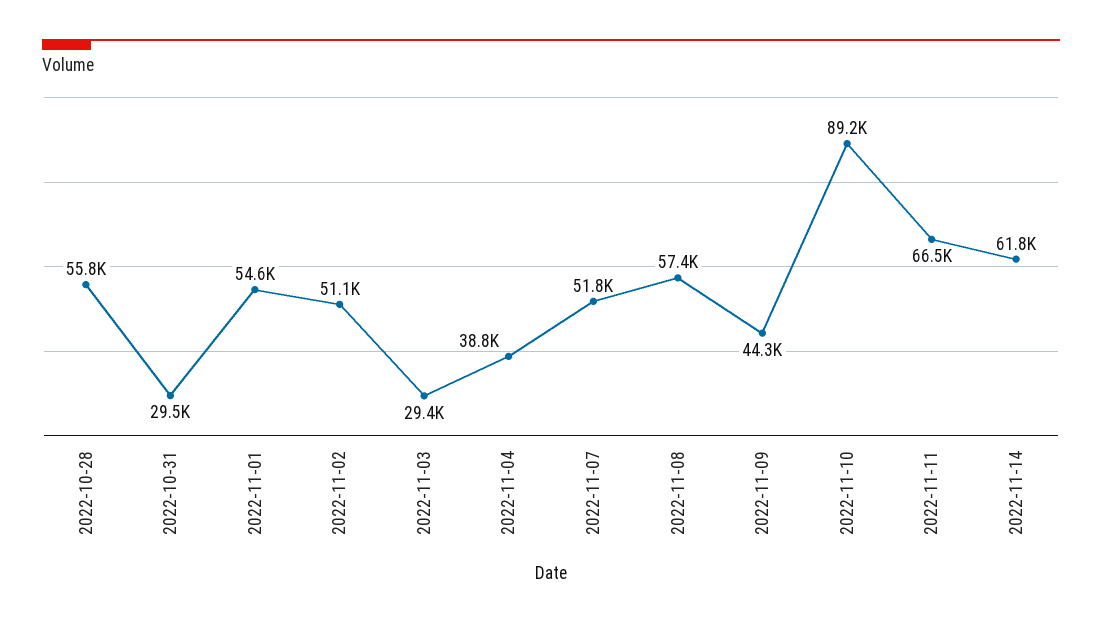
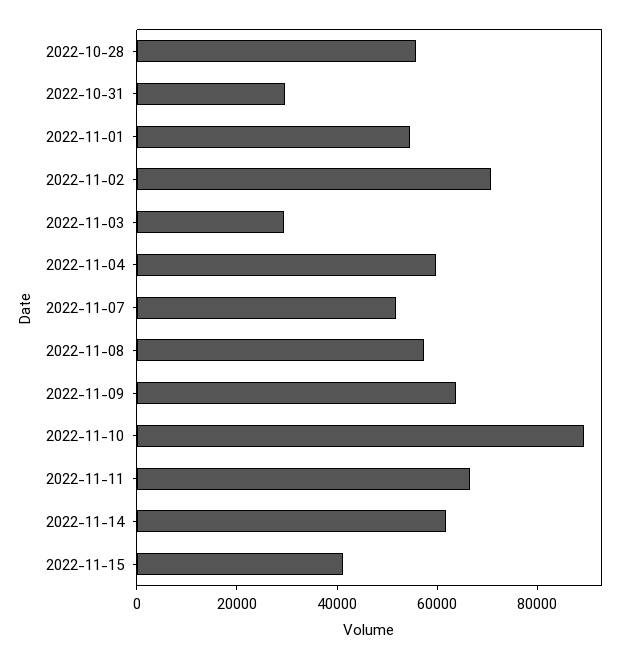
2022-11-02: 51100 -> 70000
2022-11-04: 38800 -> 60000
2022-11-09: 44300 -> 65000
2022-11-15: none -> 40000

